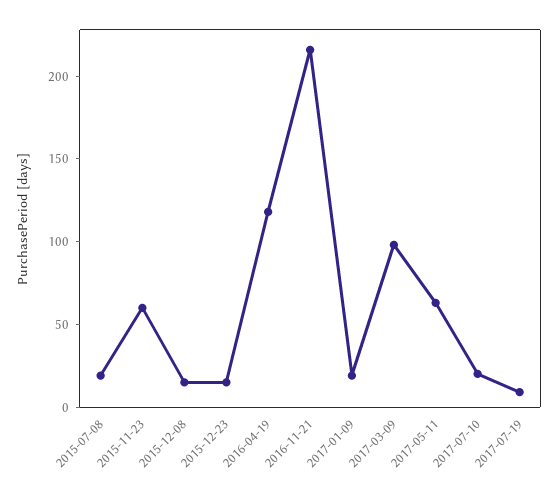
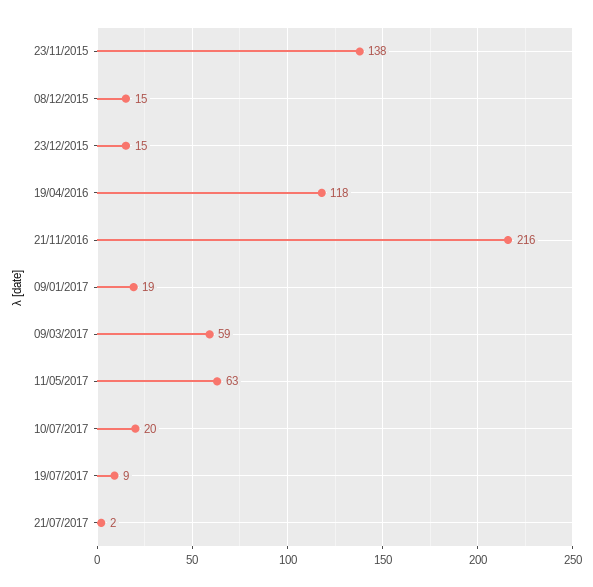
2015-07-08: 20 -> none
2015-11-23: 60 -> 138
2017-03-09: 100 -> 59
21/07/2017: none -> 2

